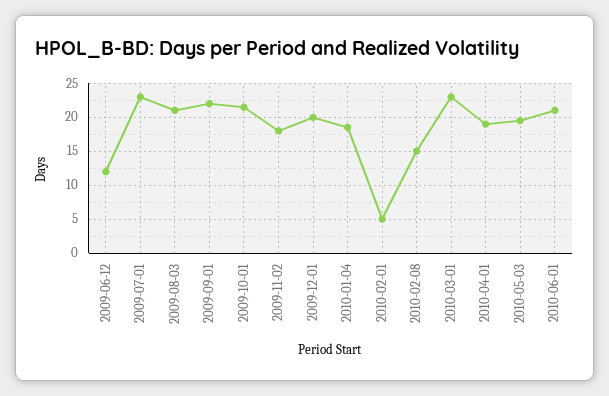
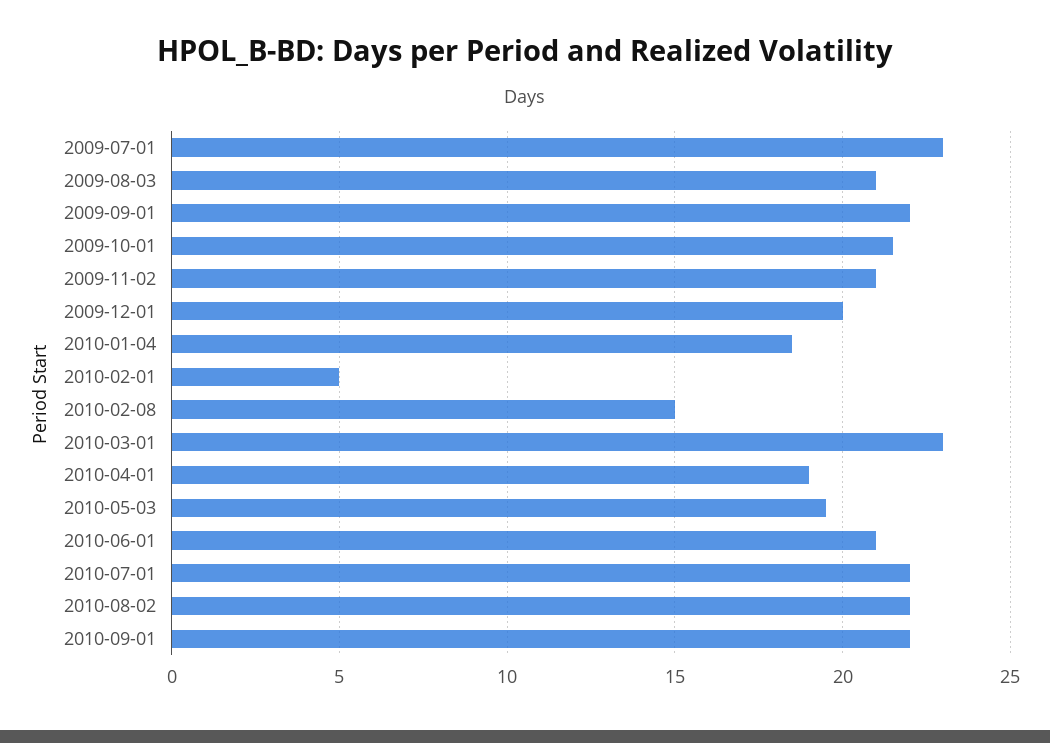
2009-06-12: 12 -> none
2009-11-02: 18 -> 21
2010-07-01: none -> 22
2010-08-02: none -> 22
2010-09-01: none -> 22

